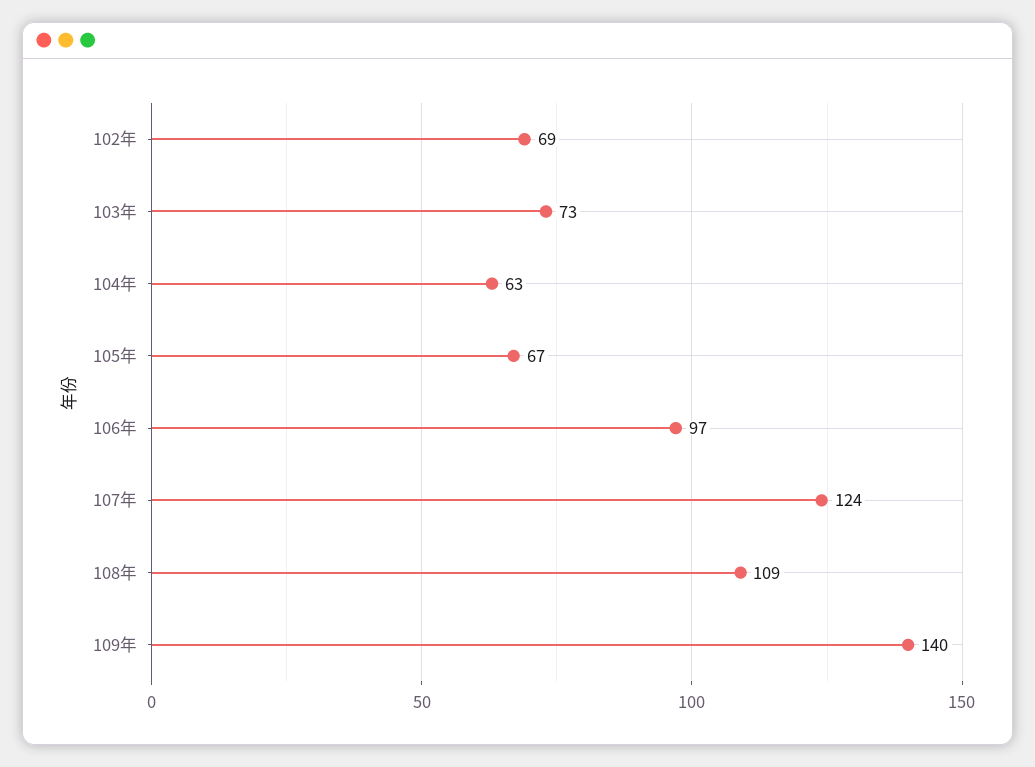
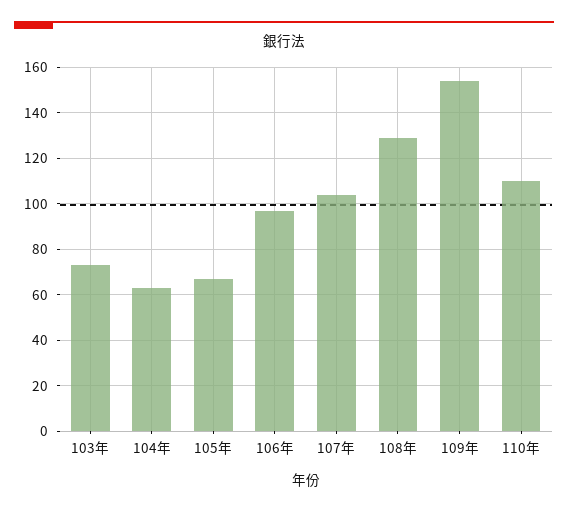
102年: 69 -> none
107年: 124 -> 105
108年: 109 -> 130
109年: 140 -> 155
110年: none -> 110

